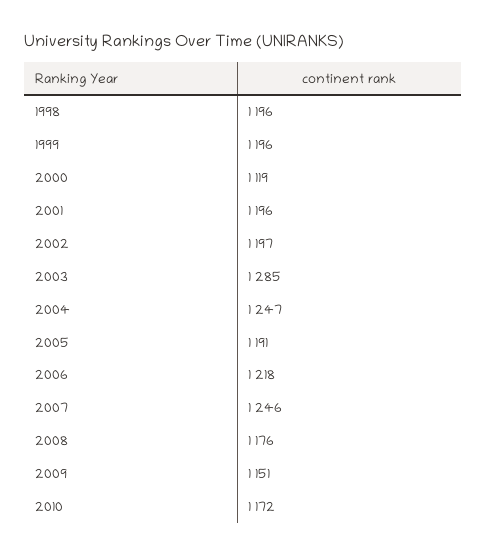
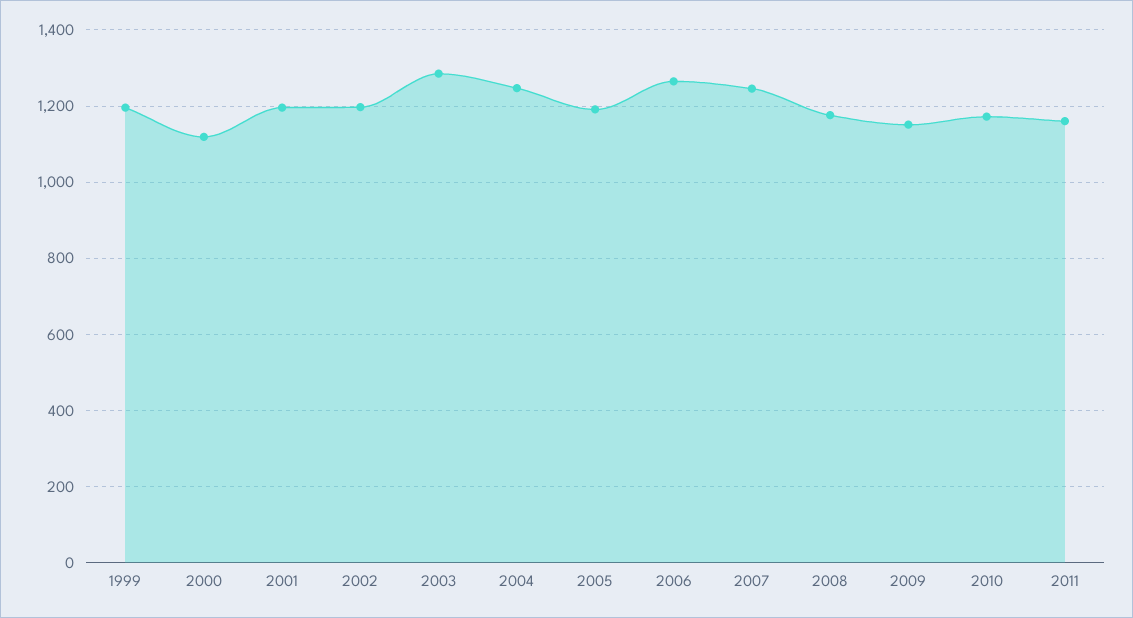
1998: 1196 -> none
2006: 1218 -> 1260
2011: none -> 1160

